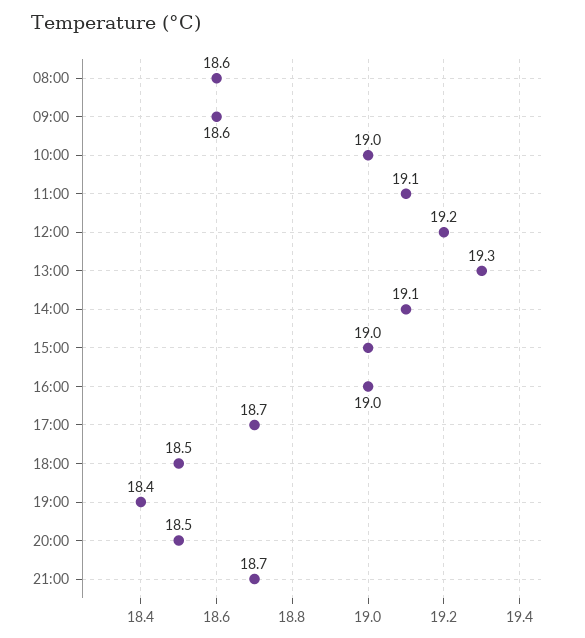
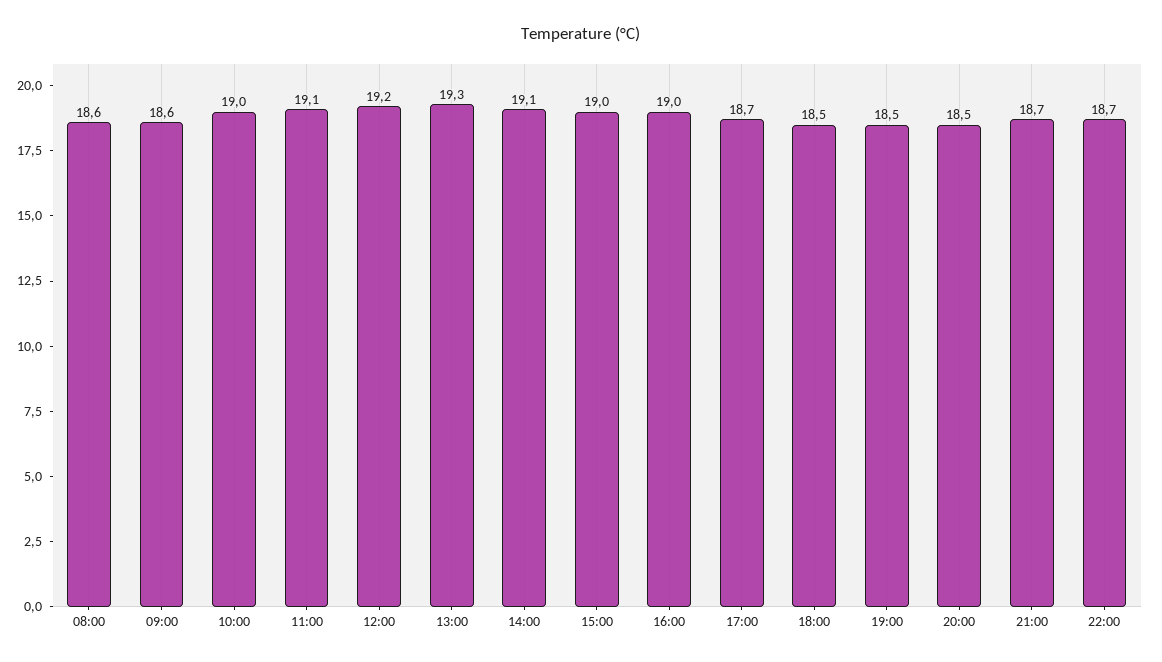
19:00: 18.4 -> 18.5
22:00: none -> 18.7

